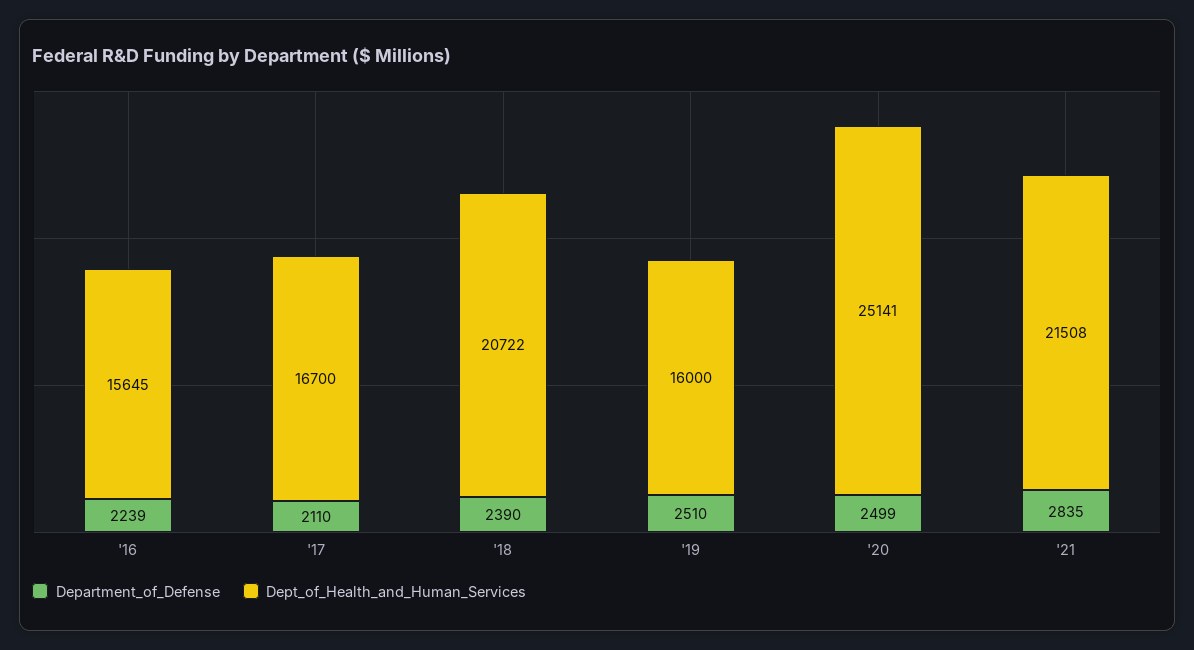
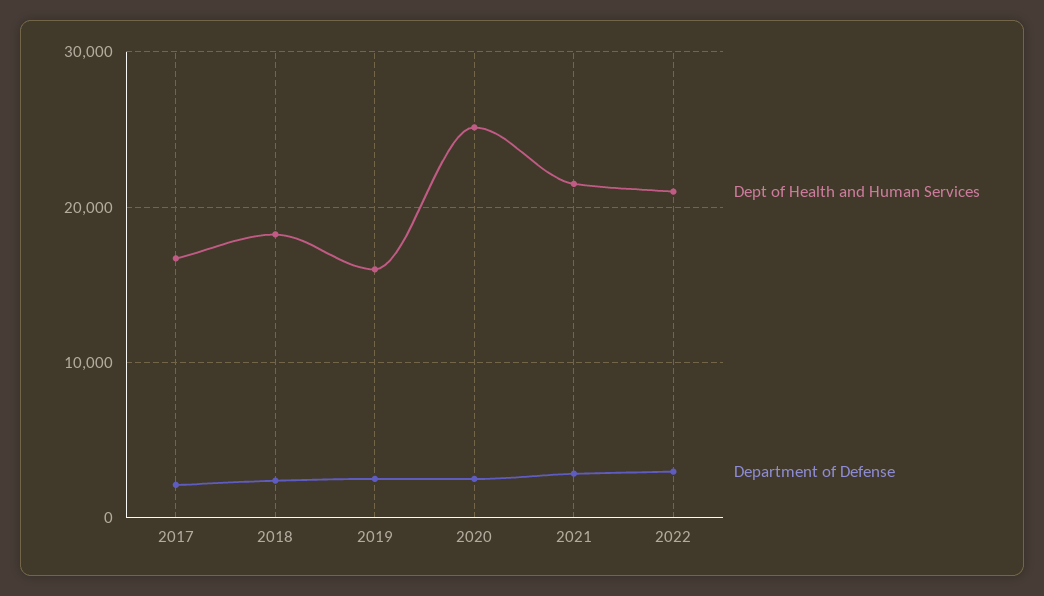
Department_of_Defense, '16: 2239 -> none
Dept_of_Health_and_Human_Services, '16: 15645 -> none
Dept_of_Health_and_Human_Services, '18: 20722 -> 18000
Dept_of_Health_and_Human_Services, 2022: none -> 21000
Department_of_Defense, 2022: none -> 3000

